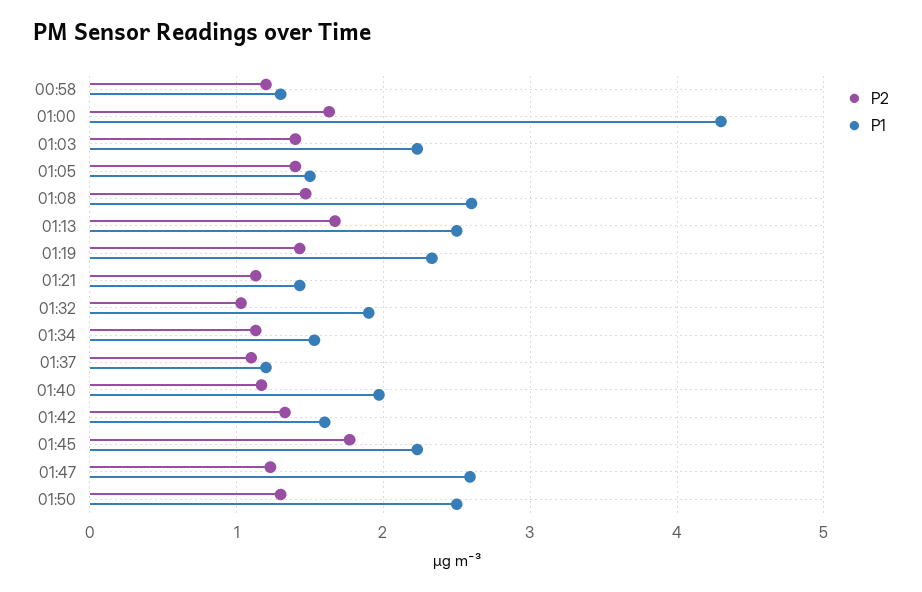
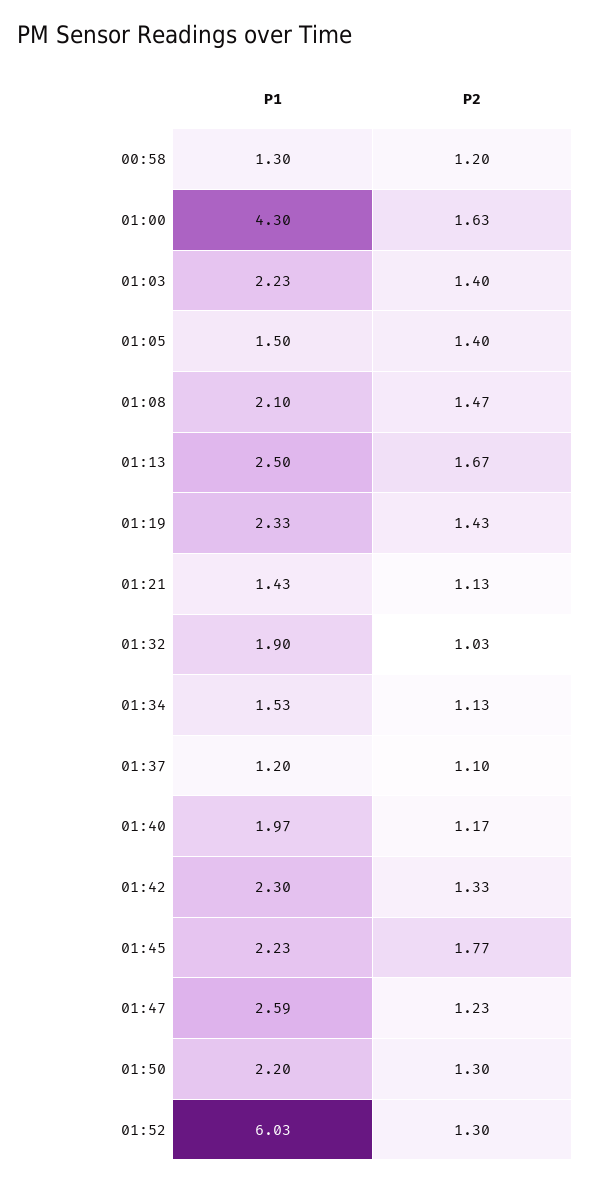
P1, 01:08: 2.6 -> 2.1
P1, 01:42: 1.6 -> 2.3
P1, 01:50: 2.5 -> 2.2
P1, 01:52: none -> 6.03
P2, 01:52: none -> 1.3

